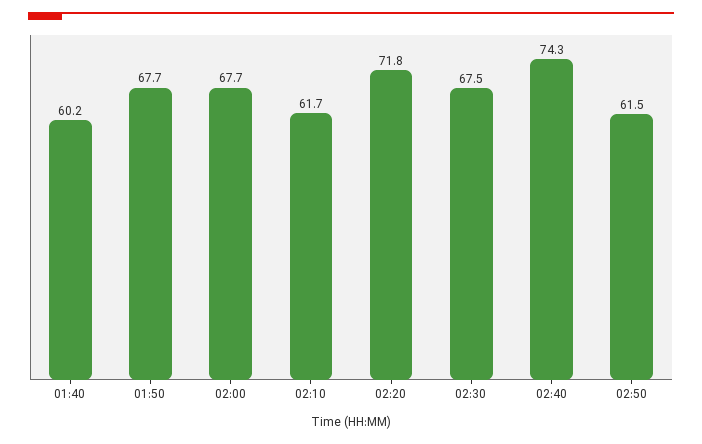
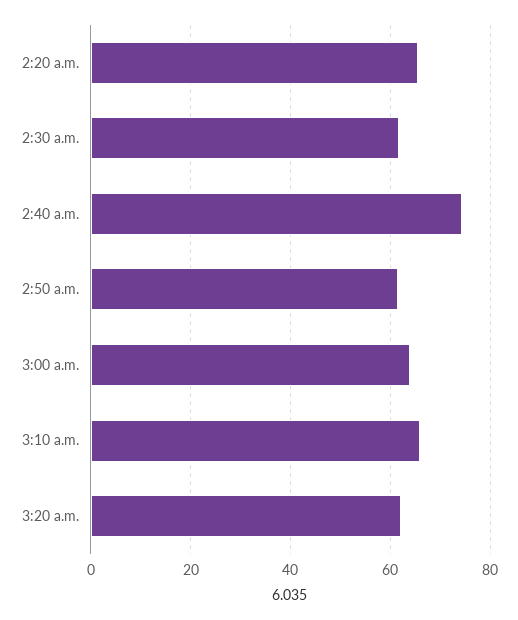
01:40: 60.2 -> none
01:50: 67.7 -> none
02:00: 67.7 -> none
02:10: 61.7 -> none
02:20: 71.8 -> 66
02:30: 67.5 -> 62
3:00 a.m.: none -> 64
3:10 a.m.: none -> 66
3:20 a.m.: none -> 62

